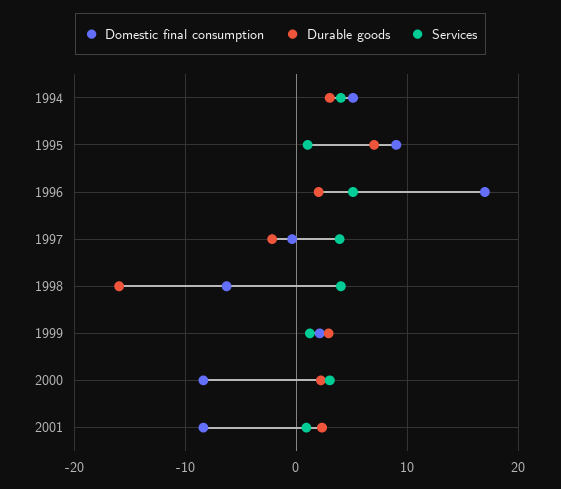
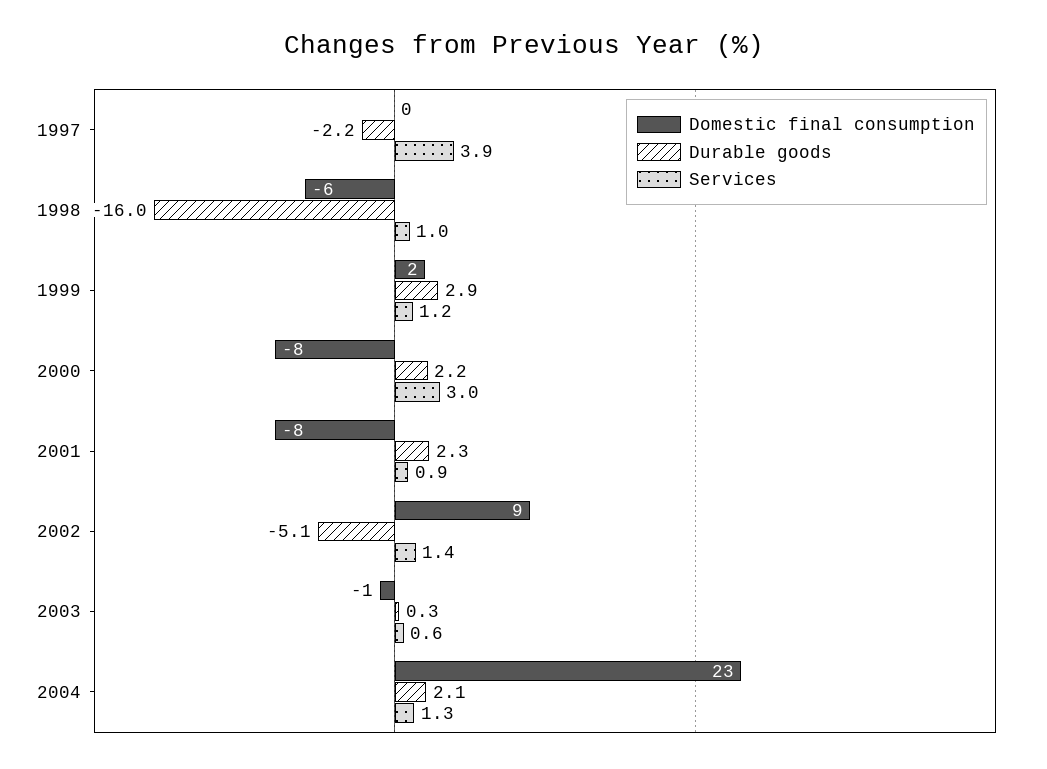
Domestic final consumption, 1994: 5 -> none
Durable goods, 1994: 3 -> none
Services, 1994: 4 -> none
Domestic final consumption, 1995: 9 -> none
Durable goods, 1995: 7 -> none
Services, 1995: 1 -> none
Domestic final consumption, 1996: 17 -> none
Durable goods, 1996: 2 -> none
Services, 1996: 5 -> none
Services, 1998: 4 -> 1
Domestic final consumption, 2002: none -> 9
Durable goods, 2002: none -> -5.1
Services, 2002: none -> 1.4
Domestic final consumption, 2003: none -> -1
Durable goods, 2003: none -> 0.3
Services, 2003: none -> 0.6
Domestic final consumption, 2004: none -> 23
Durable goods, 2004: none -> 2.1
Services, 2004: none -> 1.3

